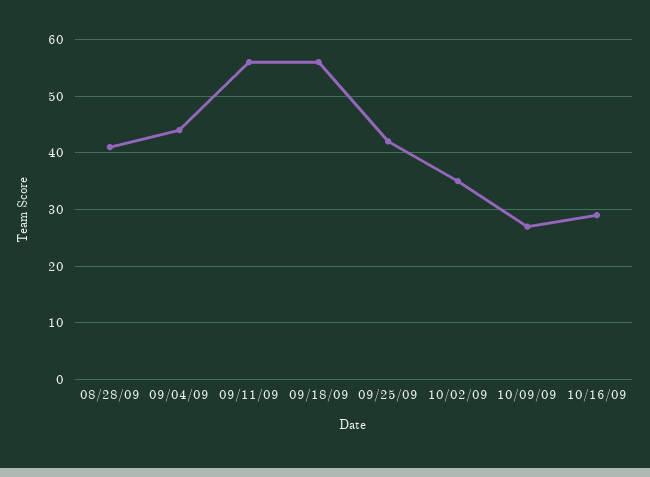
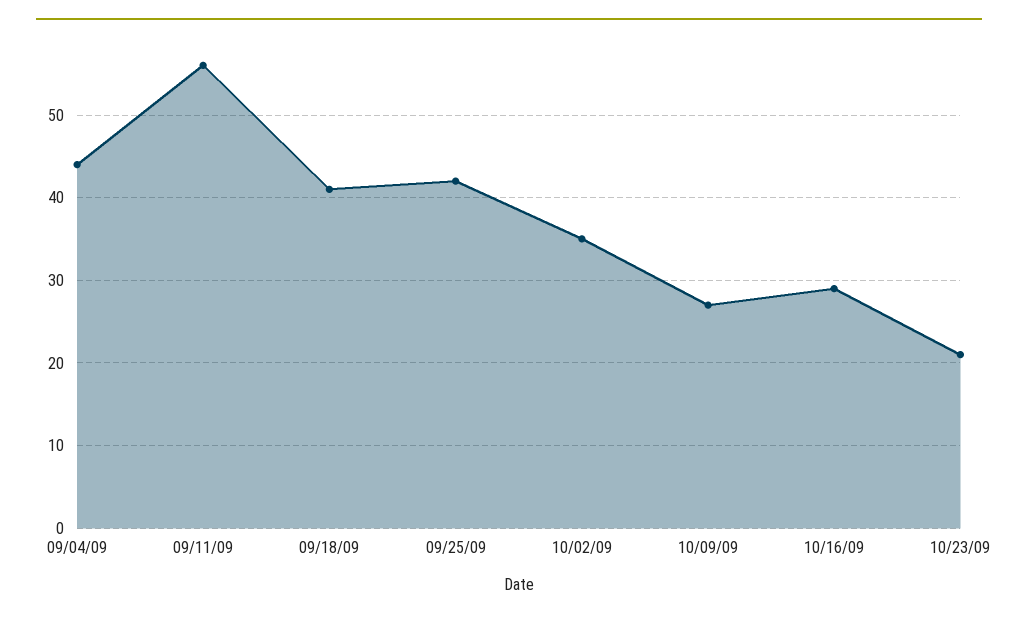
08/28/09: 40 -> none
09/18/09: 55 -> 41
10/23/09: none -> 21

